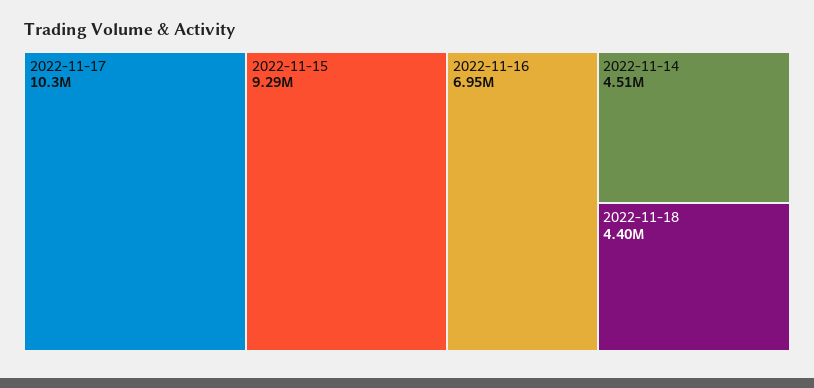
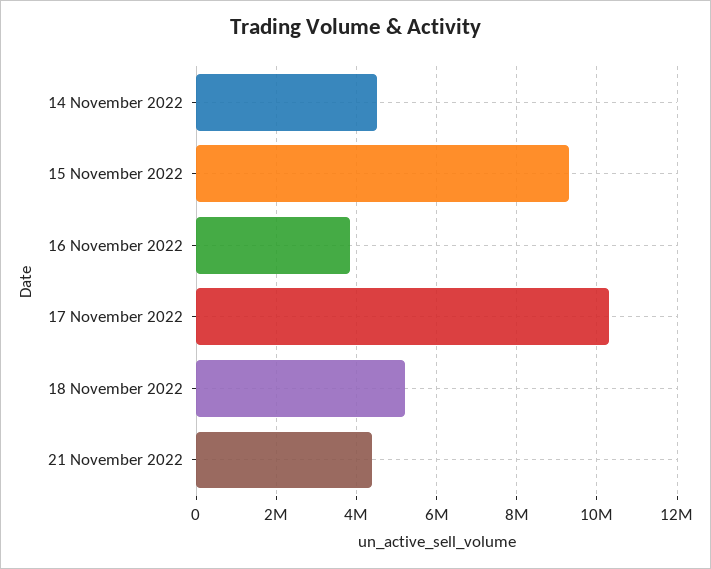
2022-11-16: 6950000 -> 3800000
2022-11-18: 4400000 -> 5200000
21 November 2022: none -> 4400000

